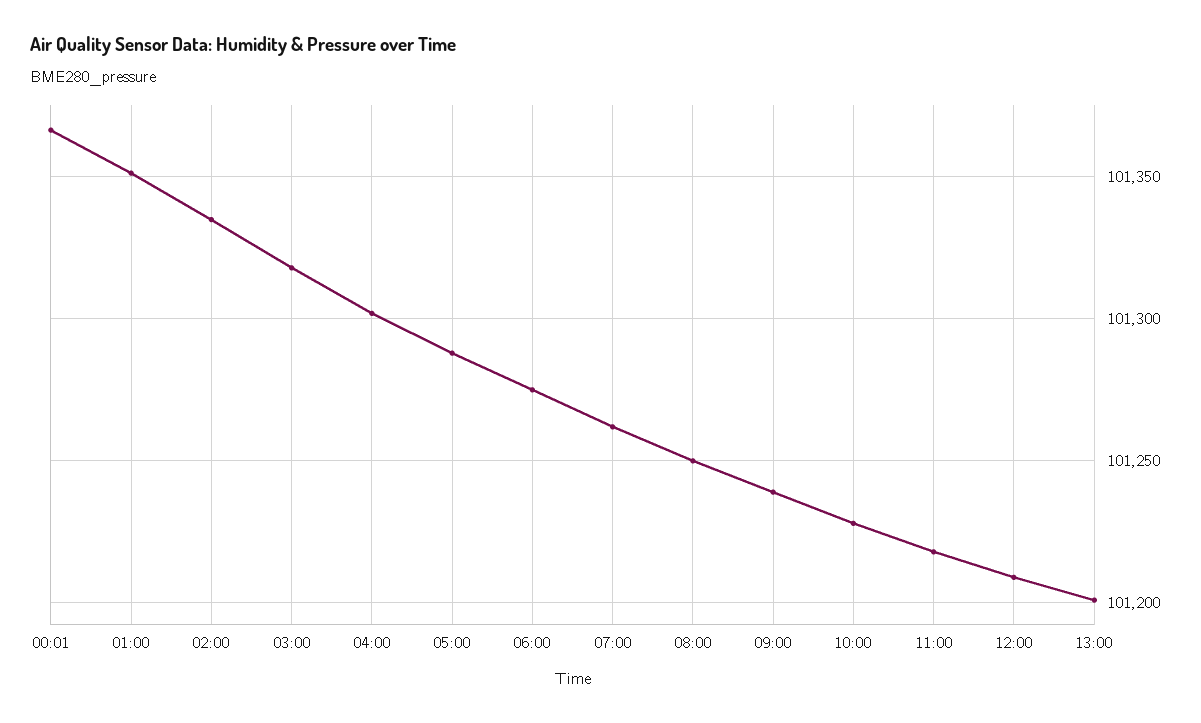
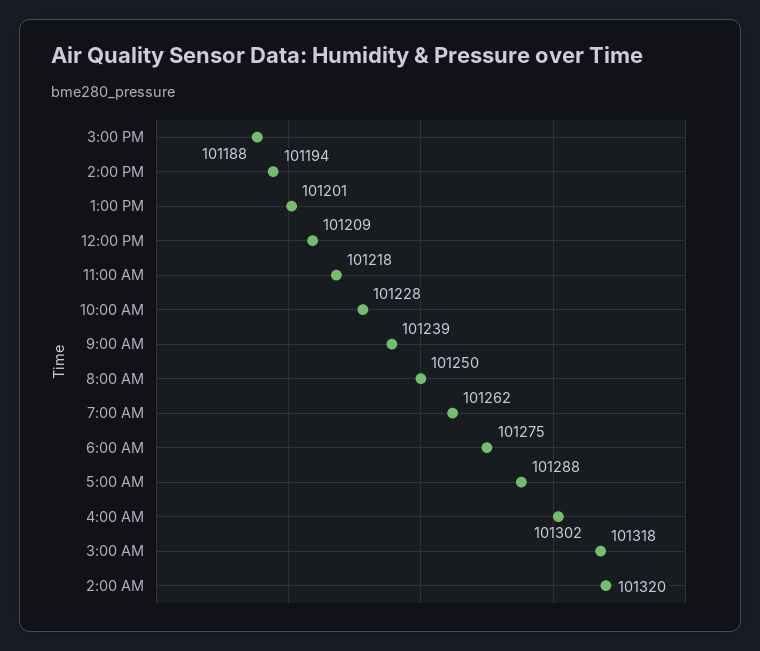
00:01: 101365 -> none
01:00: 101350 -> none
02:00: 101335 -> 101320
3:00 PM: none -> 101188
2:00 PM: none -> 101194

